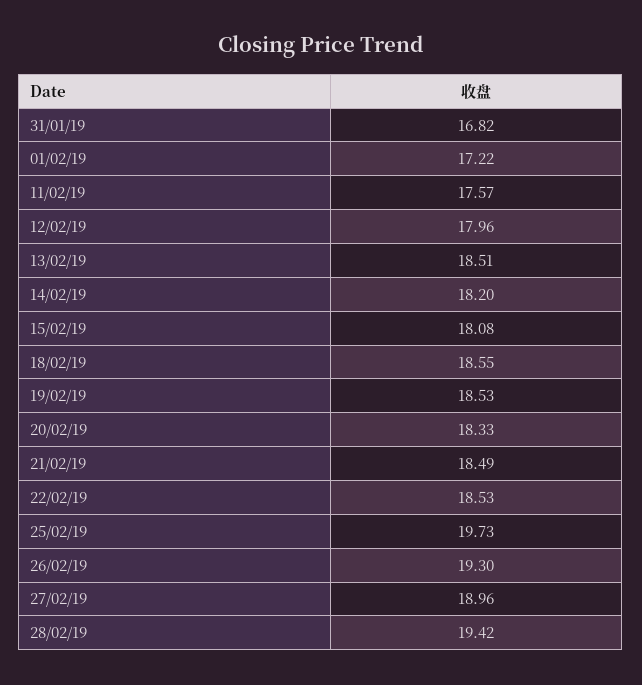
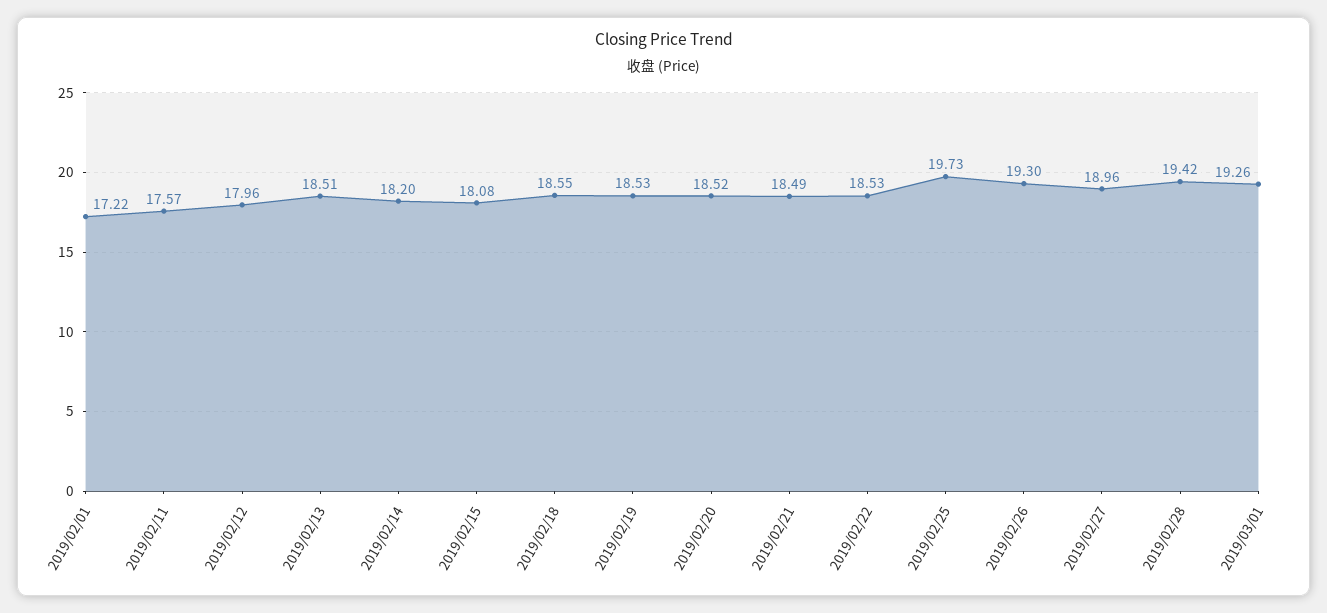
31/01/19: 16.82 -> none
20/02/19: 18.33 -> 18.52
2019/03/01: none -> 19.26

